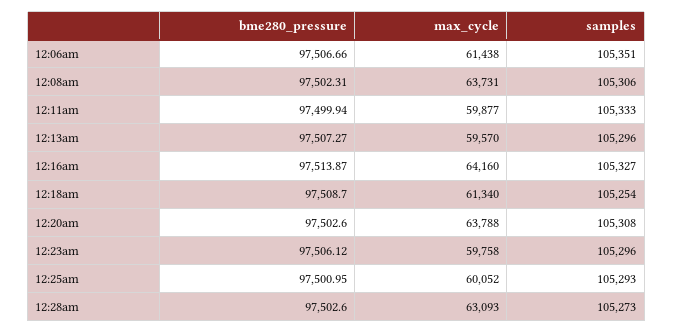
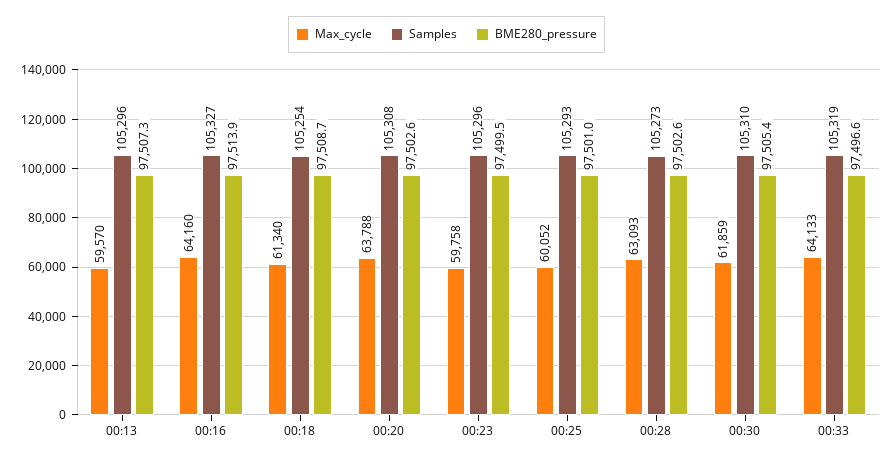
bme280_pressure, 12:06am: 97506.66 -> none
max_cycle, 12:06am: 61438 -> none
samples, 12:06am: 105351 -> none
bme280_pressure, 12:08am: 97502.31 -> none
max_cycle, 12:08am: 63731 -> none
samples, 12:08am: 105306 -> none
bme280_pressure, 12:11am: 97499.94 -> none
max_cycle, 12:11am: 59877 -> none
samples, 12:11am: 105333 -> none
bme280_pressure, 12:23am: 97506.12 -> 97499.5
max_cycle, 00:30: none -> 61859
samples, 00:30: none -> 105310
bme280_pressure, 00:30: none -> 97505.4
max_cycle, 00:33: none -> 64133
samples, 00:33: none -> 105319
bme280_pressure, 00:33: none -> 97496.6

